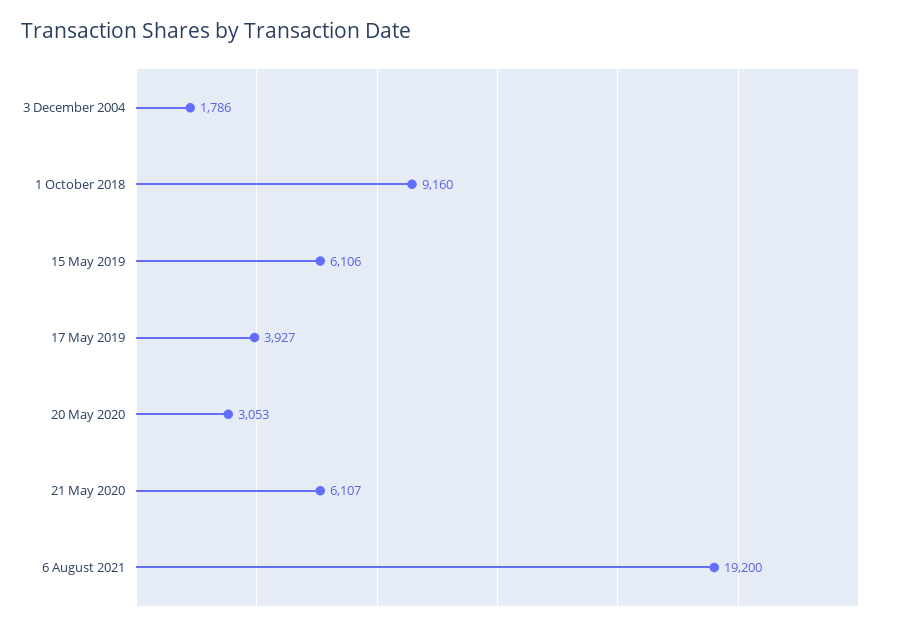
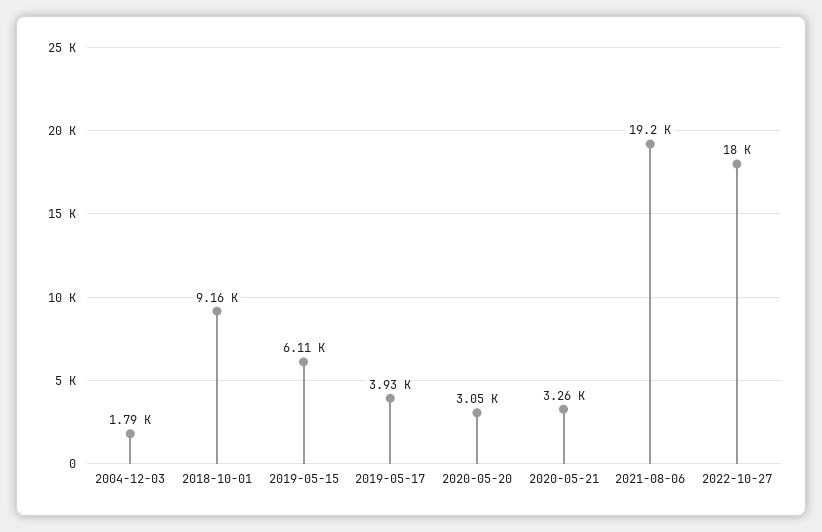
21 May 2020: 6107 -> 3260
2022-10-27: none -> 18000

